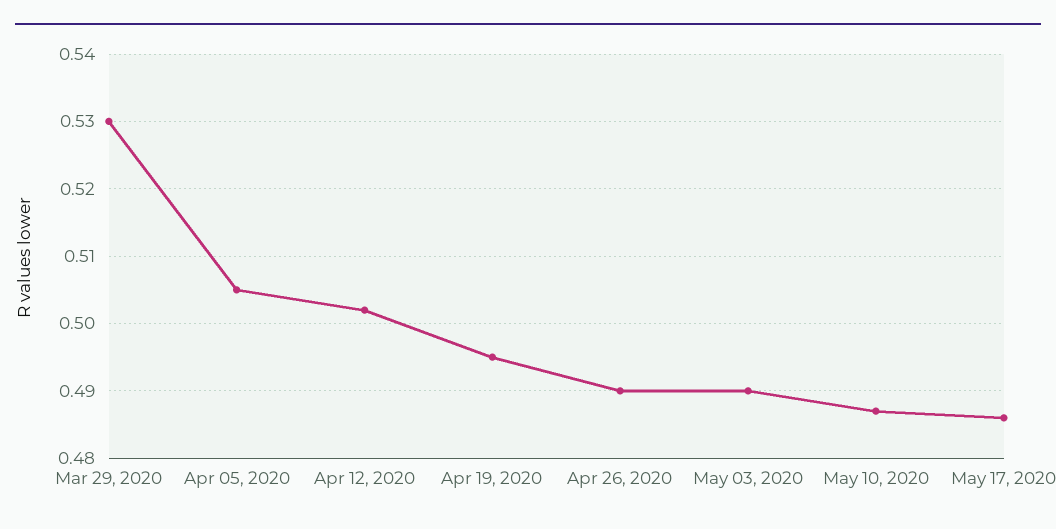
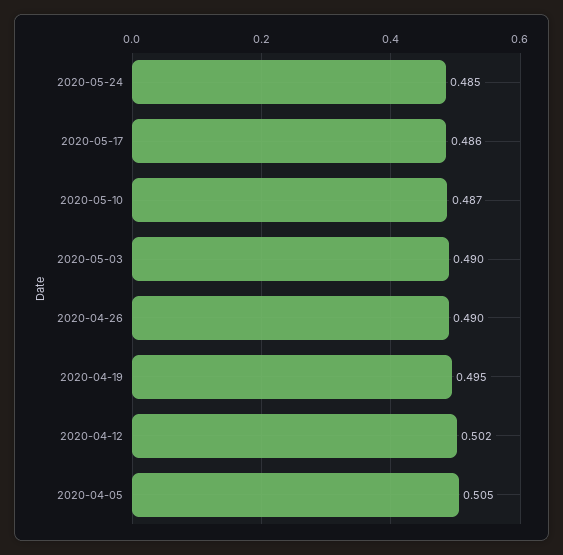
Mar 29, 2020: 0.53 -> none
2020-05-24: none -> 0.485

